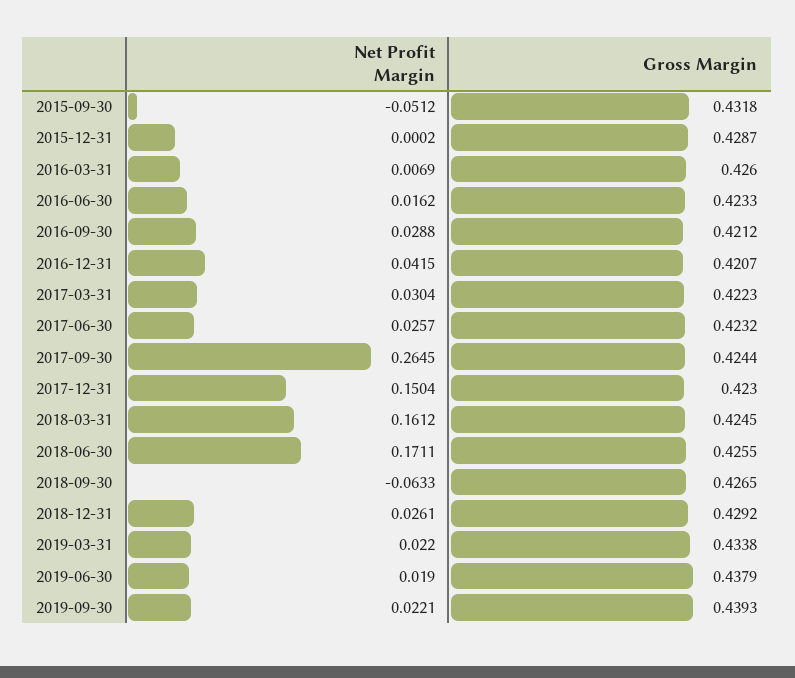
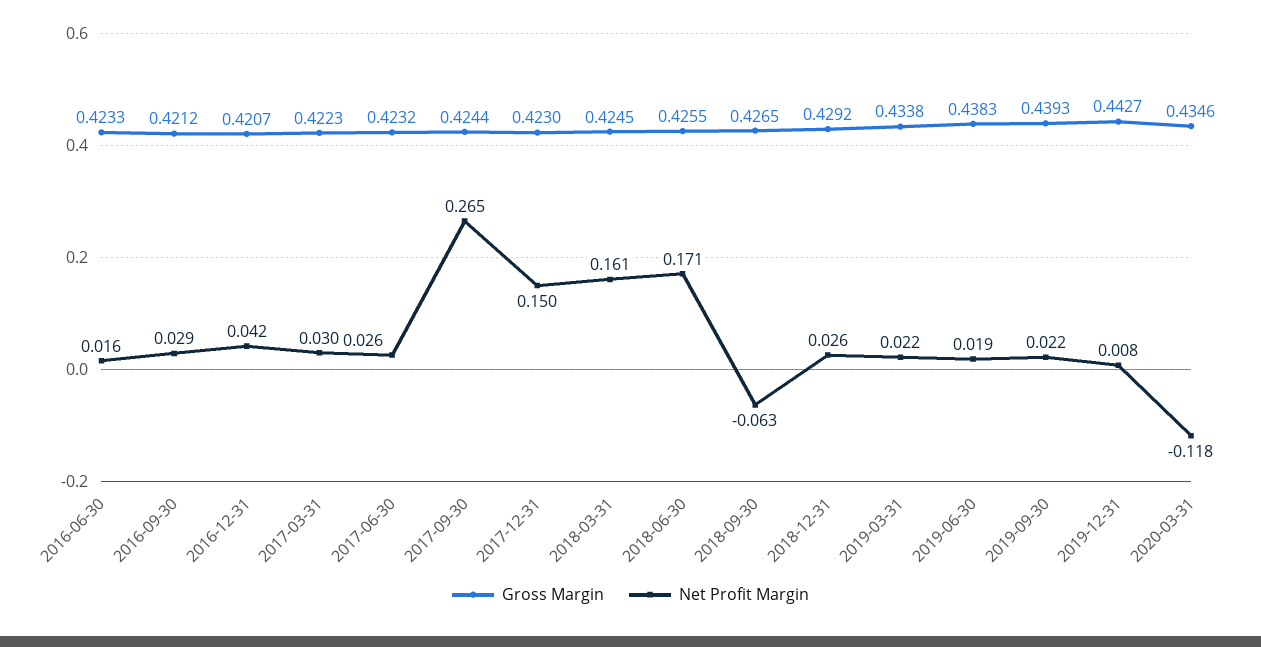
Net Profit Margin, 2015-09-30: -0.0512 -> none
Gross Margin, 2015-09-30: 0.4318 -> none
Net Profit Margin, 2015-12-31: 0.0002 -> none
Gross Margin, 2015-12-31: 0.4287 -> none
Net Profit Margin, 2016-03-31: 0.0069 -> none
Gross Margin, 2016-03-31: 0.426 -> none
Gross Margin, 2019-06-30: 0.4379 -> 0.4383
Gross Margin, 2019-12-31: none -> 0.4427
Net Profit Margin, 2019-12-31: none -> 0.008
Gross Margin, 2020-03-31: none -> 0.4346
Net Profit Margin, 2020-03-31: none -> -0.118

